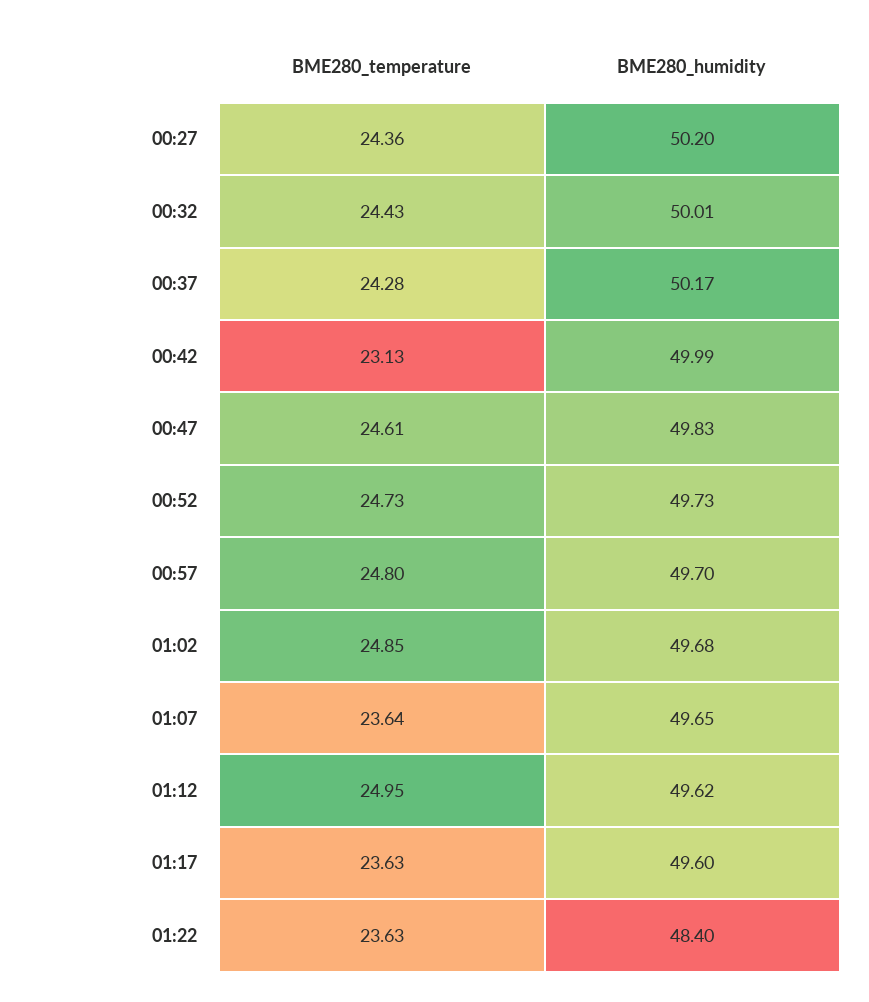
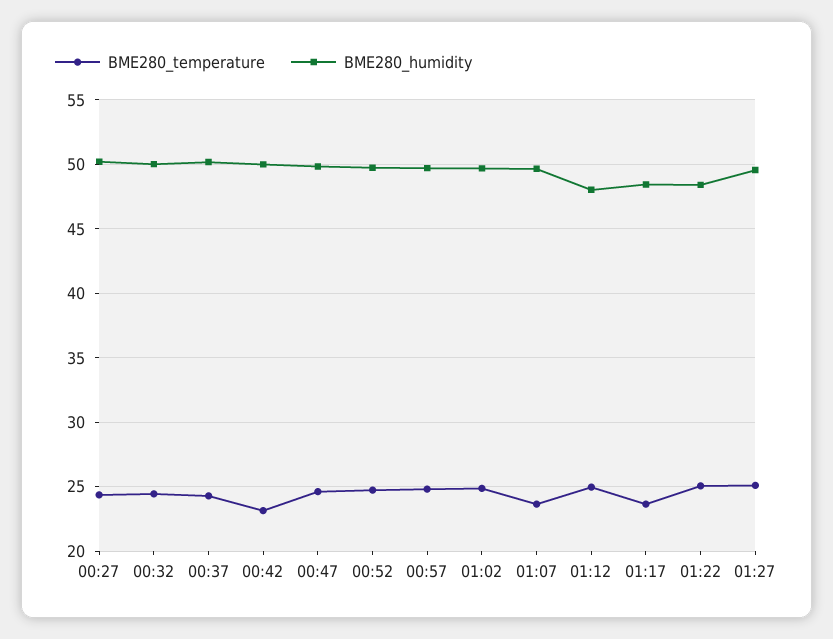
BME280_humidity, 01:12: 49.62 -> 48
BME280_humidity, 01:17: 49.6 -> 48.5
BME280_temperature, 01:22: 23.63 -> 25
BME280_temperature, 01:27: none -> 25
BME280_humidity, 01:27: none -> 49.5

